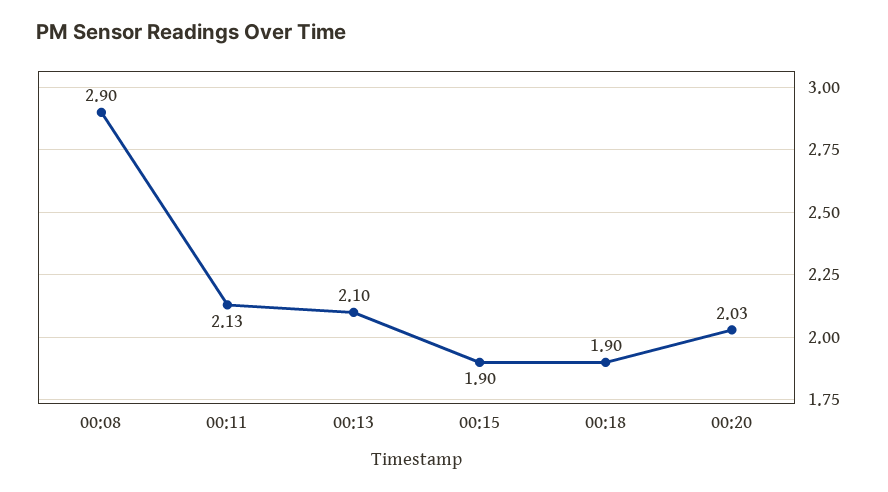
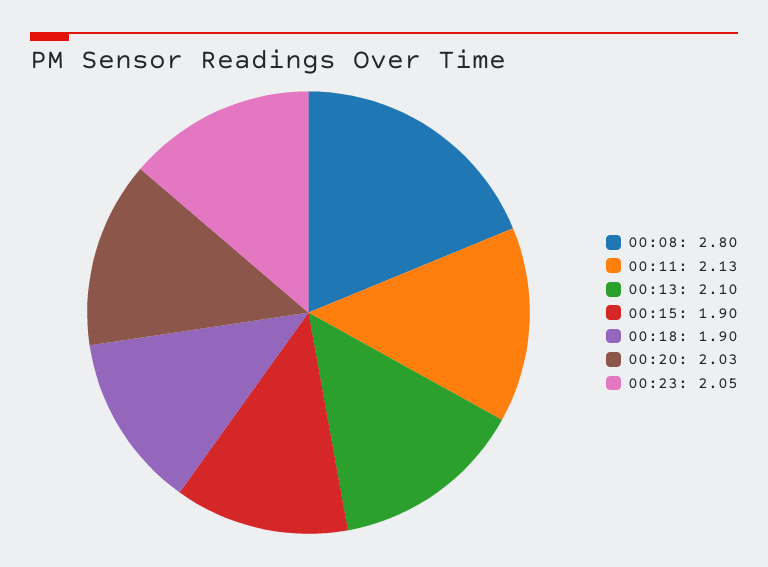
00:08: 2.9 -> 2.8
00:23: none -> 2.05

